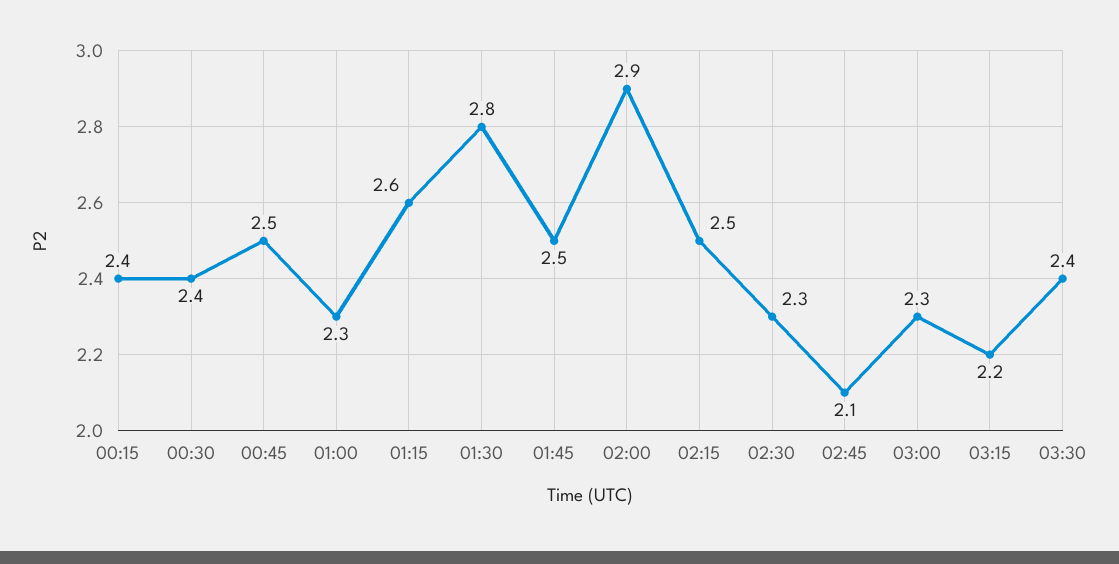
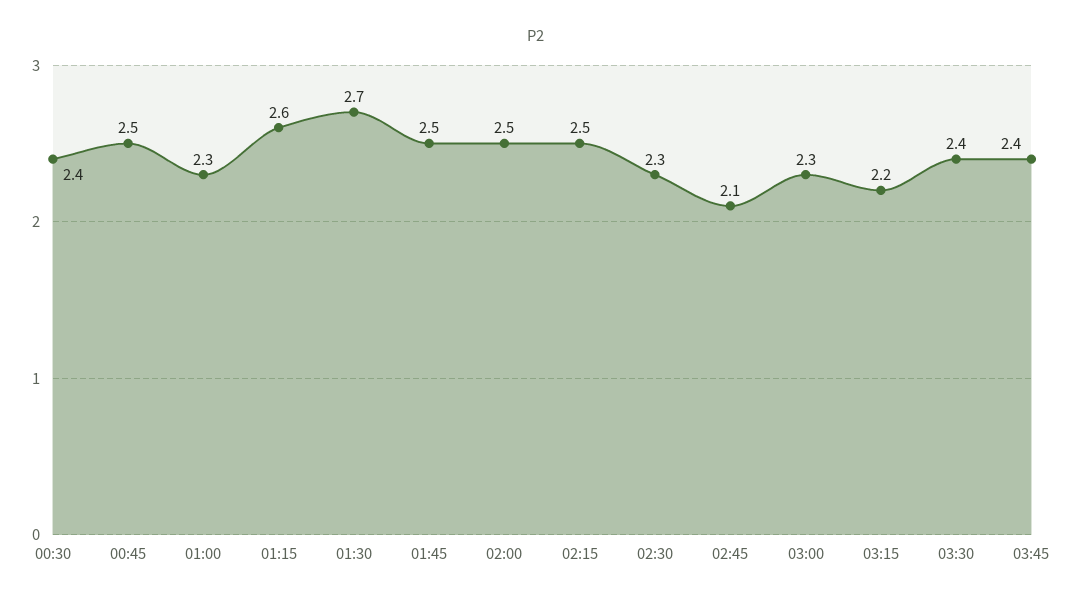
00:15: 2.4 -> none
01:30: 2.8 -> 2.7
02:00: 2.9 -> 2.5
03:45: none -> 2.4

